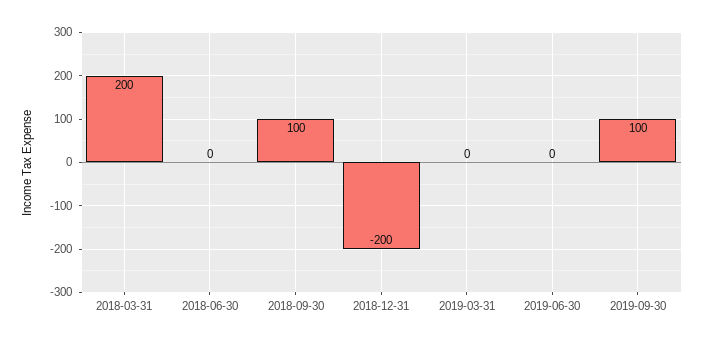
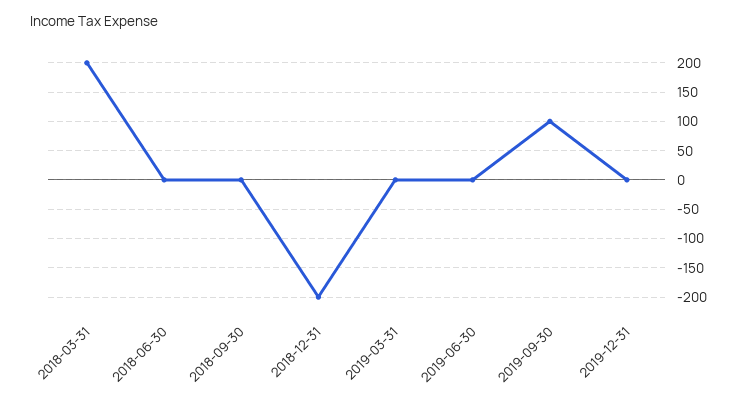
2018-09-30: 100 -> 0
2019-12-31: none -> 0

